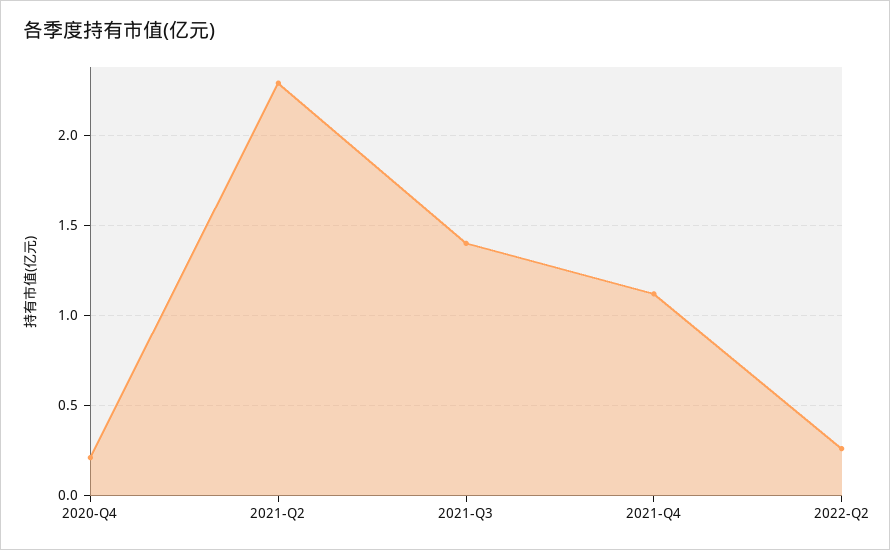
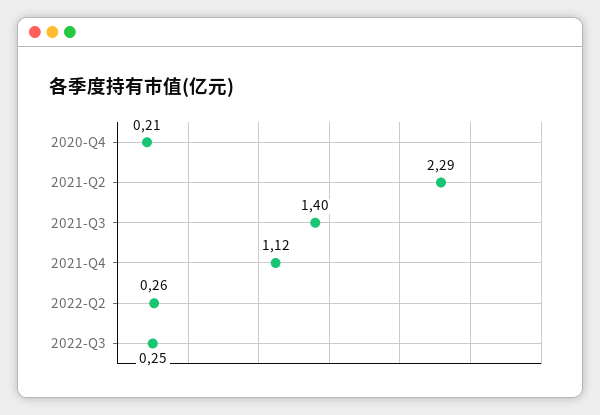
2022-Q3: none -> 0.25

